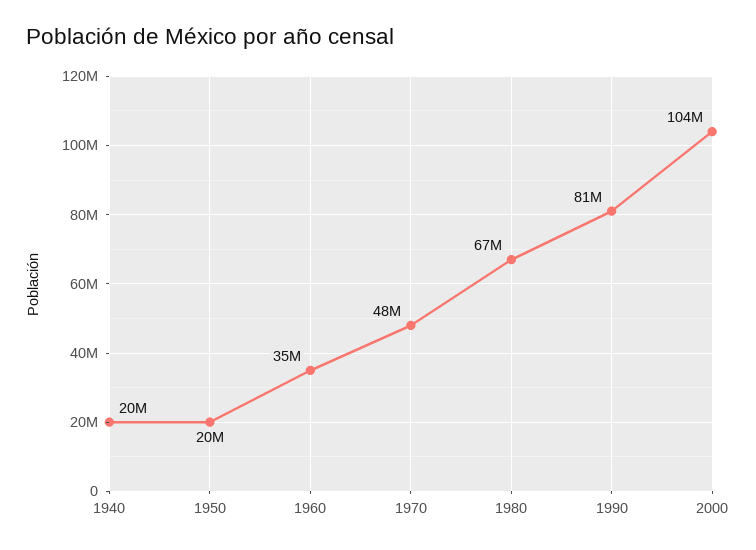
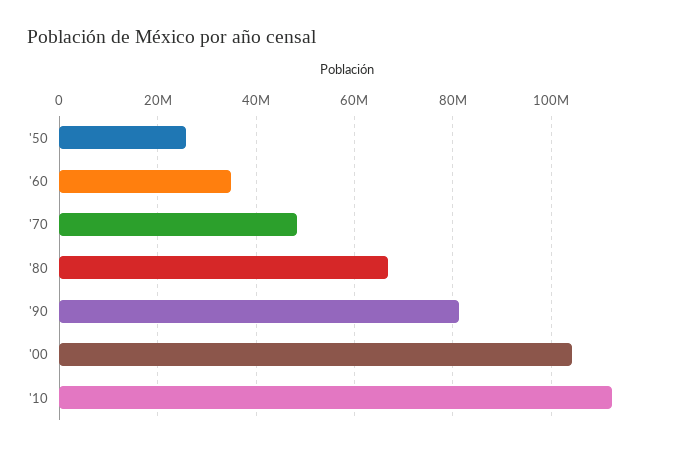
1940: 20000000 -> none
1950: 20000000 -> 26000000
'10: none -> 112000000

